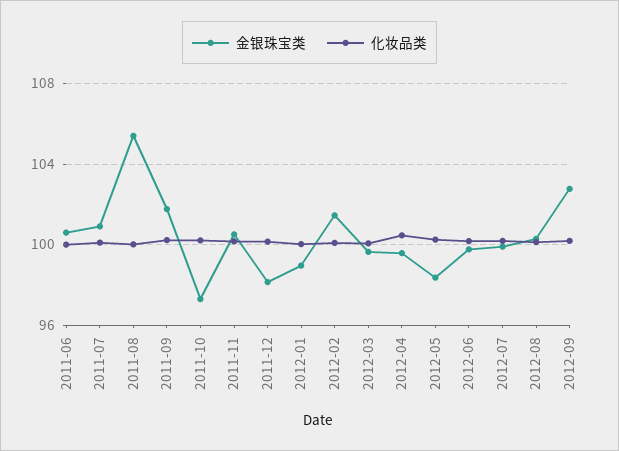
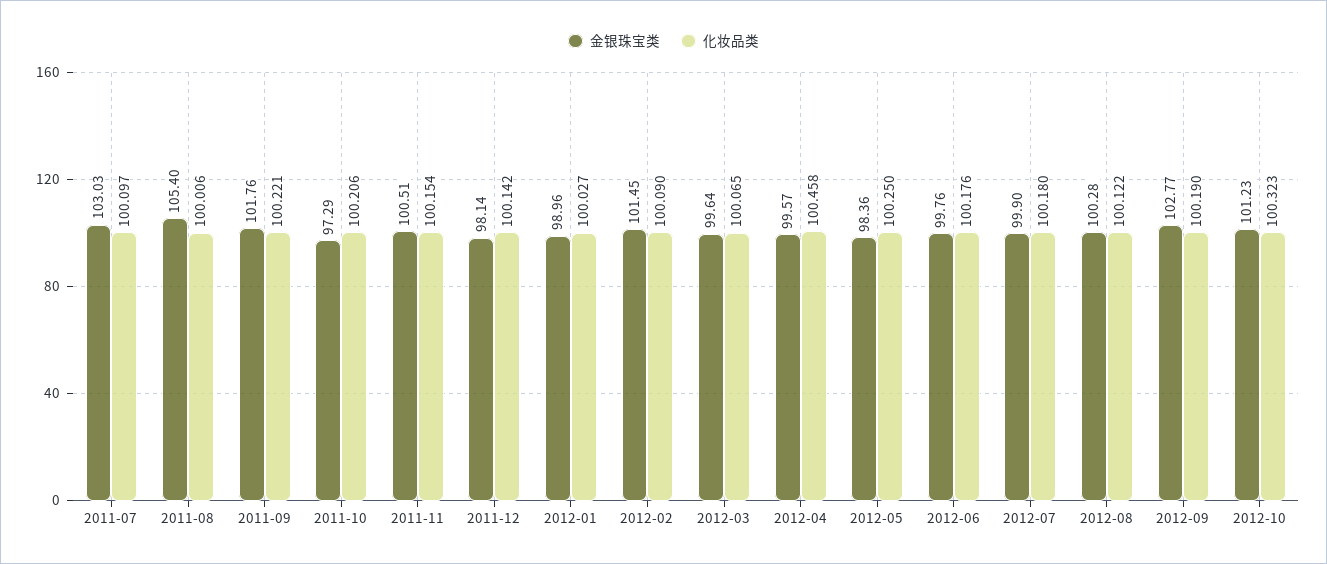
金银珠宝类, 2011-06: 100.5 -> none
化妆品类, 2011-06: 100 -> none
金银珠宝类, 2011-07: 101 -> 103.03
金银珠宝类, 2012-10: none -> 101.23
化妆品类, 2012-10: none -> 100.323

